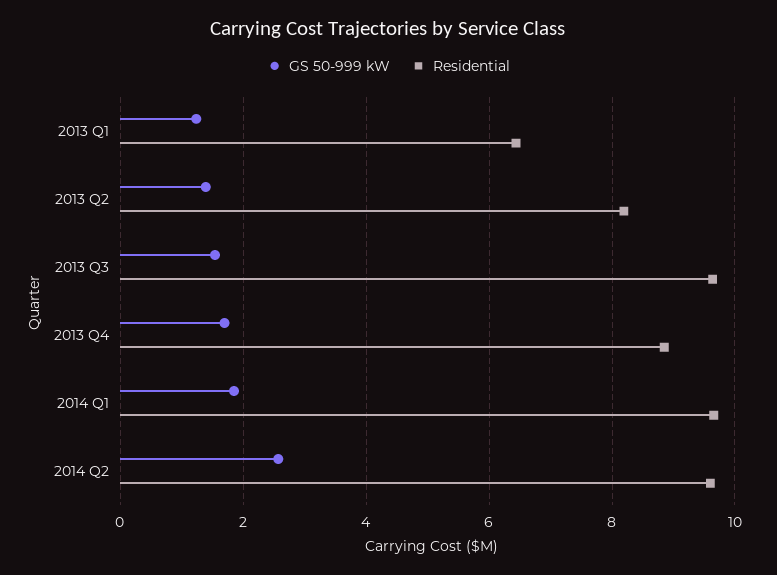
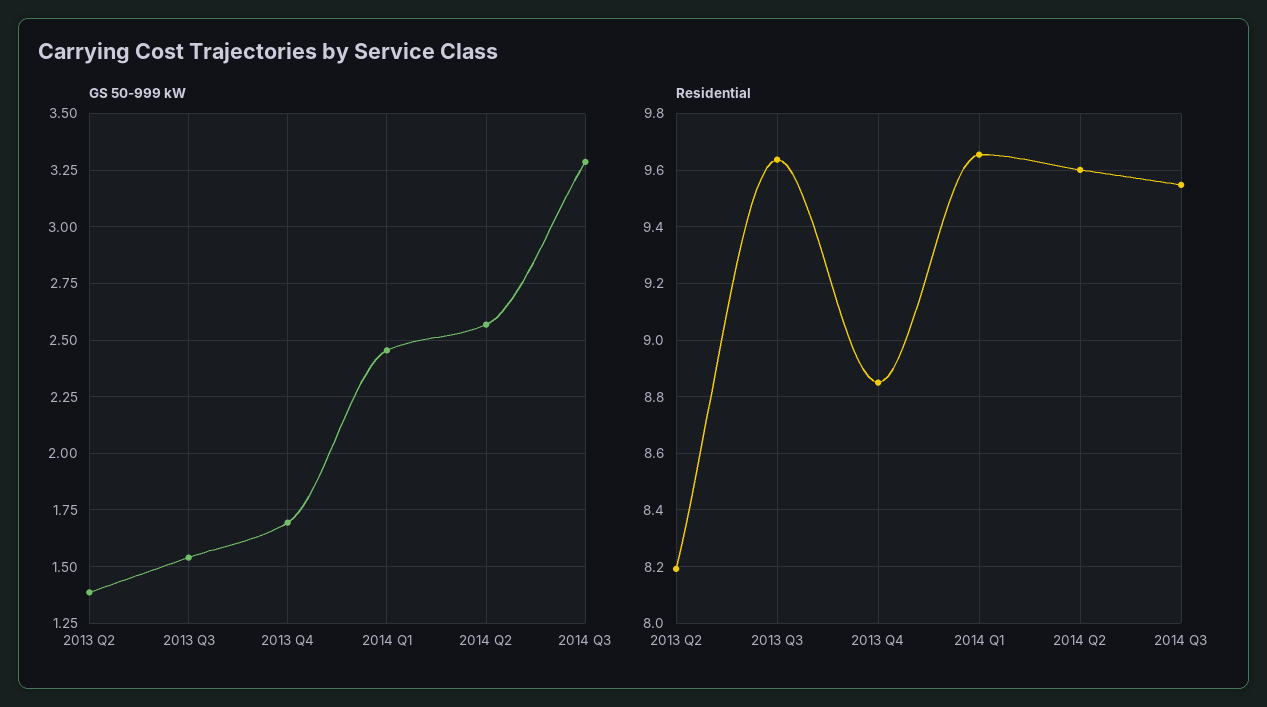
GS 50-999 kW, 2013 Q1: 1.2 -> none
Residential, 2013 Q1: 6.4 -> none
GS 50-999 kW, 2014 Q1: 1.8 -> 2.45
GS 50-999 kW, 2014 Q3: none -> 3.3
Residential, 2014 Q3: none -> 9.55

